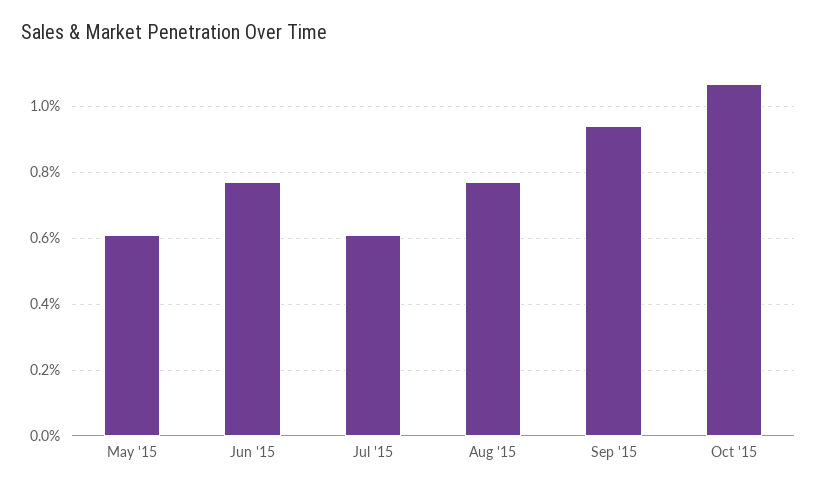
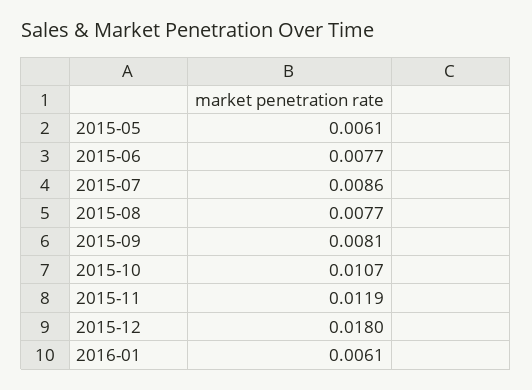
Jul '15: 0.006 -> 0.0086
Sep '15: 0.0095 -> 0.0081
2015-11: none -> 0.0119
2015-12: none -> 0.018
2016-01: none -> 0.0061

